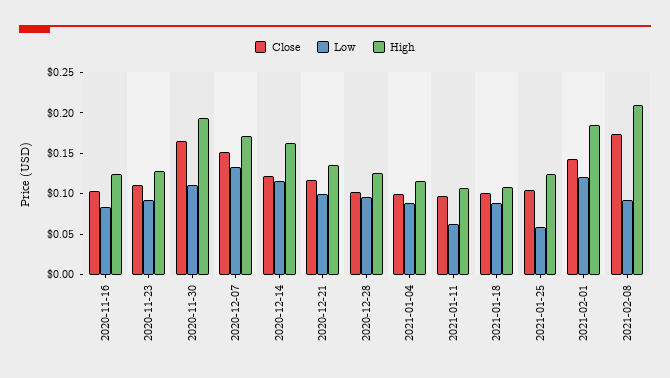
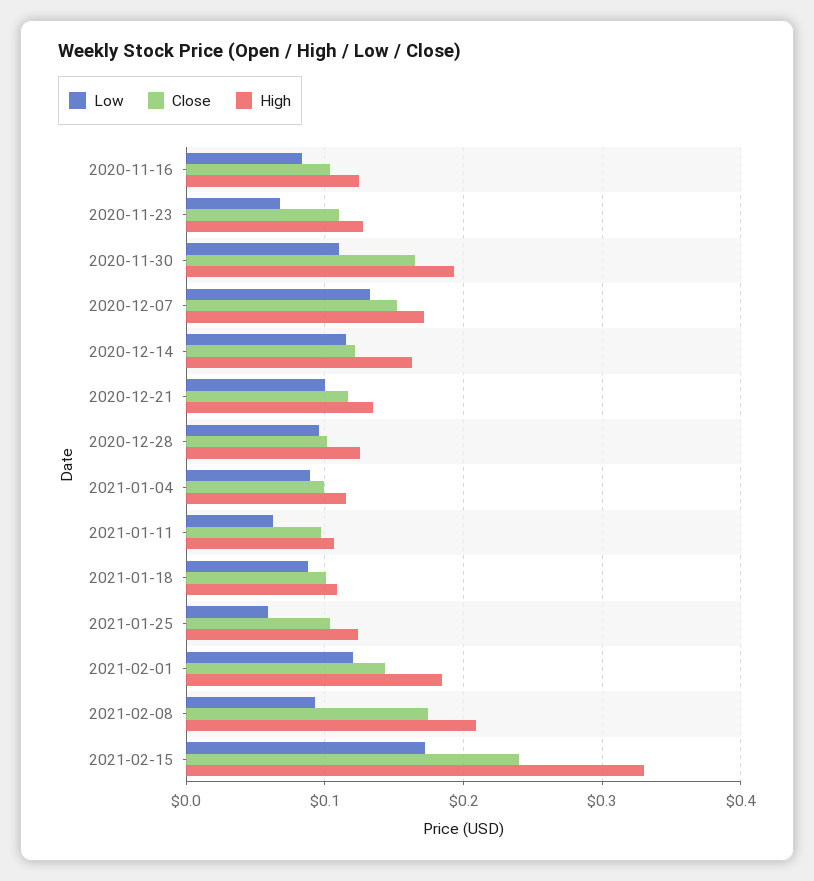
Low, 2020-11-23: 0.09 -> 0.07
Low, 2021-02-15: none -> 0.17
Close, 2021-02-15: none -> 0.24
High, 2021-02-15: none -> 0.33

